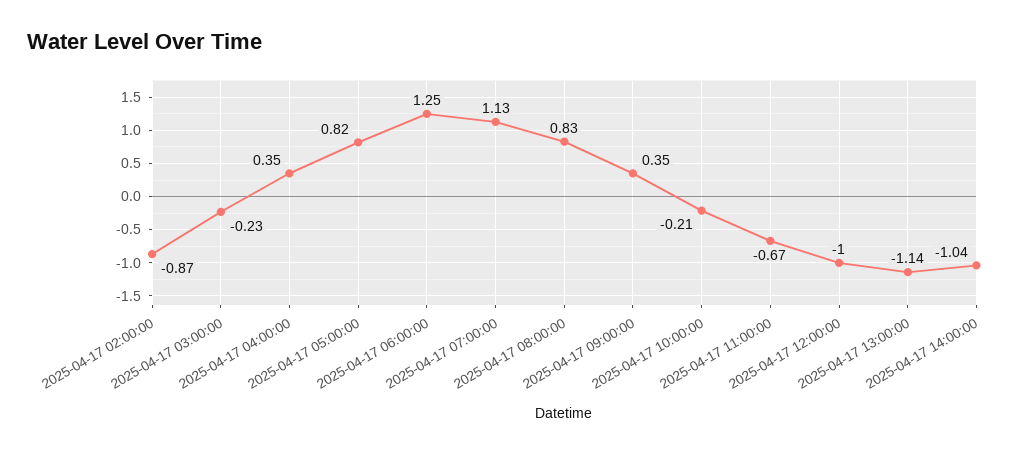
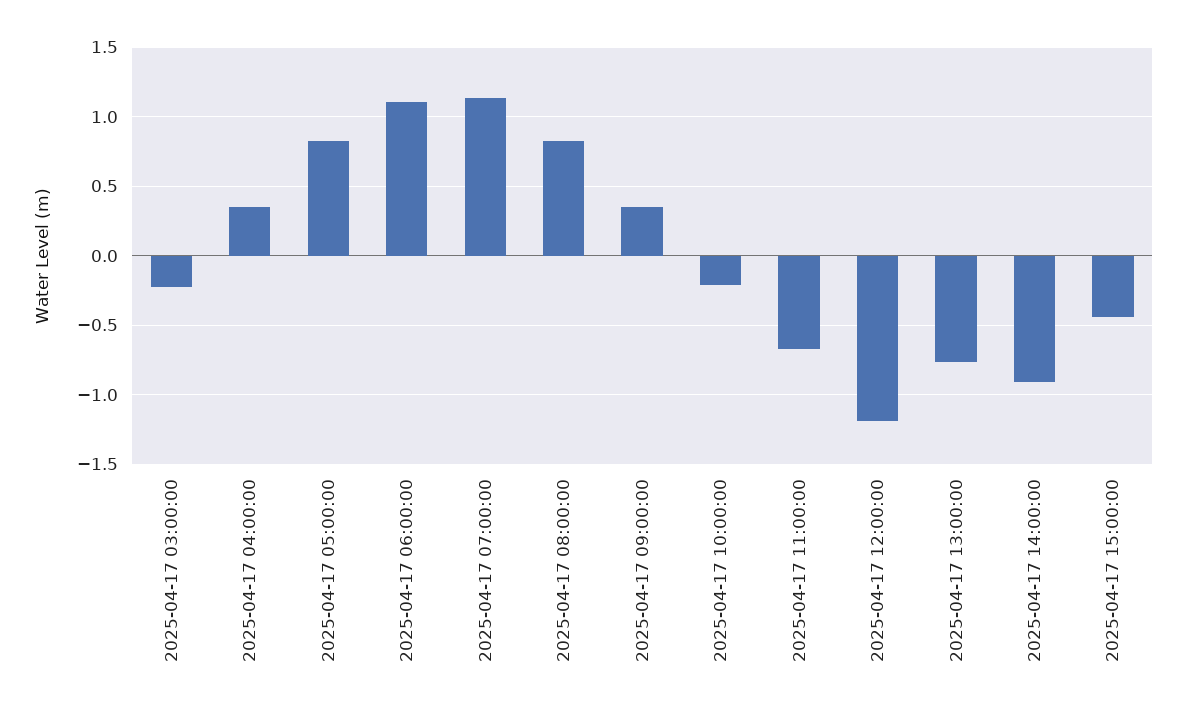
2025-04-17 02:00:00: -0.87 -> none
2025-04-17 06:00:00: 1.25 -> 1.1
2025-04-17 12:00:00: -1 -> -1.2
2025-04-17 13:00:00: -1.14 -> -0.75
2025-04-17 14:00:00: -1.04 -> -0.9
2025-04-17 15:00:00: none -> -0.45

